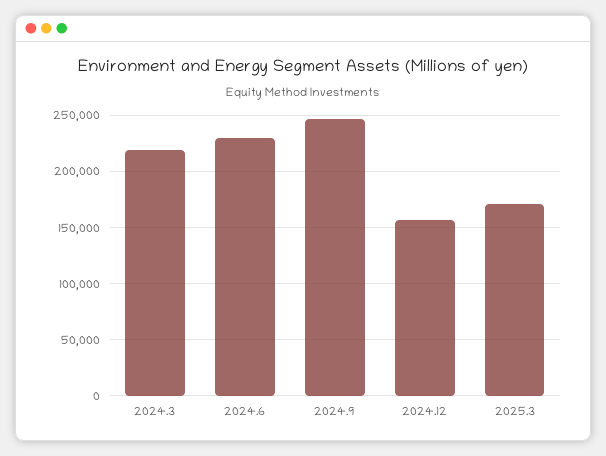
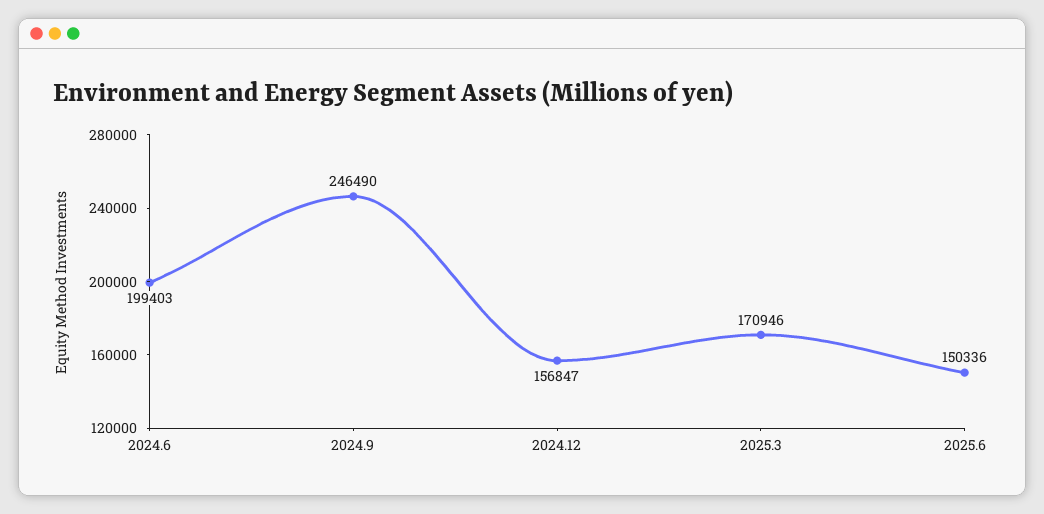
2024.3: 220000 -> none
2024.6: 230000 -> 199403
2025.6: none -> 150336

